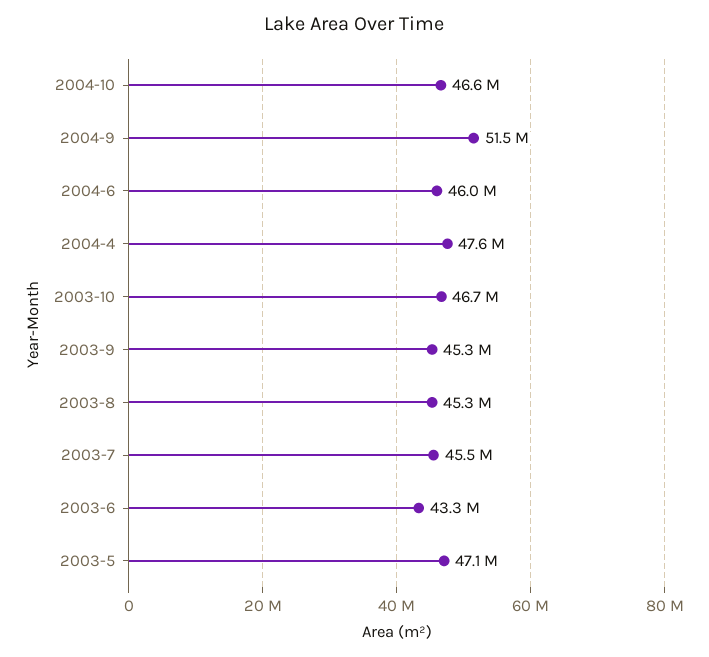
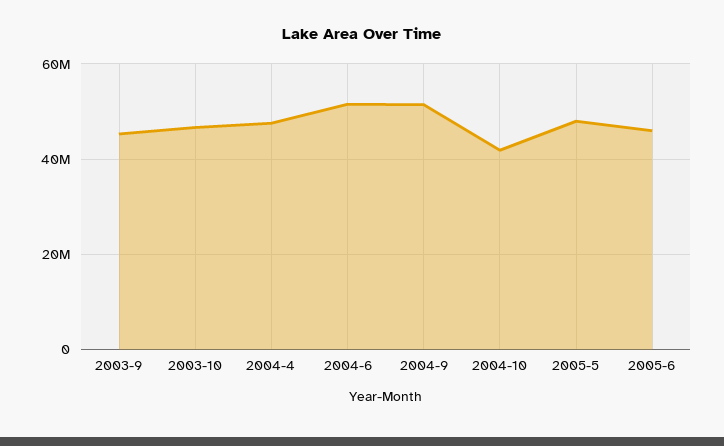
2004-10: 46600000 -> 42000000
2004-6: 46000000 -> 52000000
2003-8: 45300000 -> none
2003-7: 45500000 -> none
2003-6: 43300000 -> none
2003-5: 47100000 -> none
2005-5: none -> 48000000
2005-6: none -> 46000000

